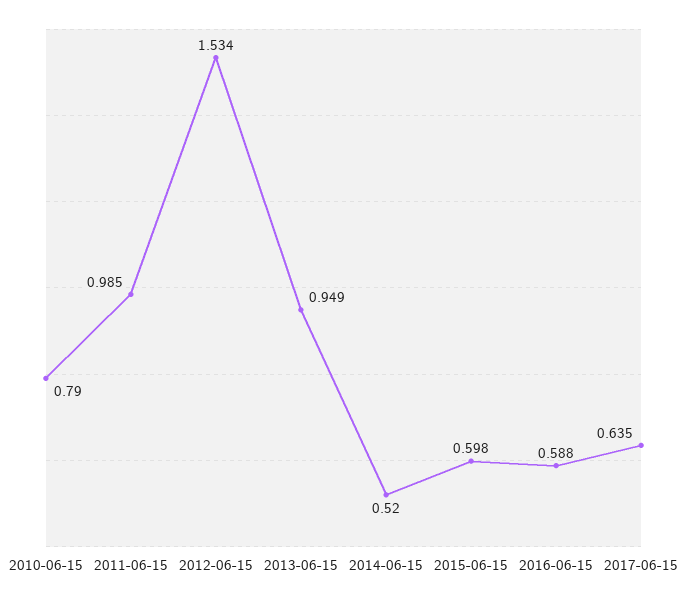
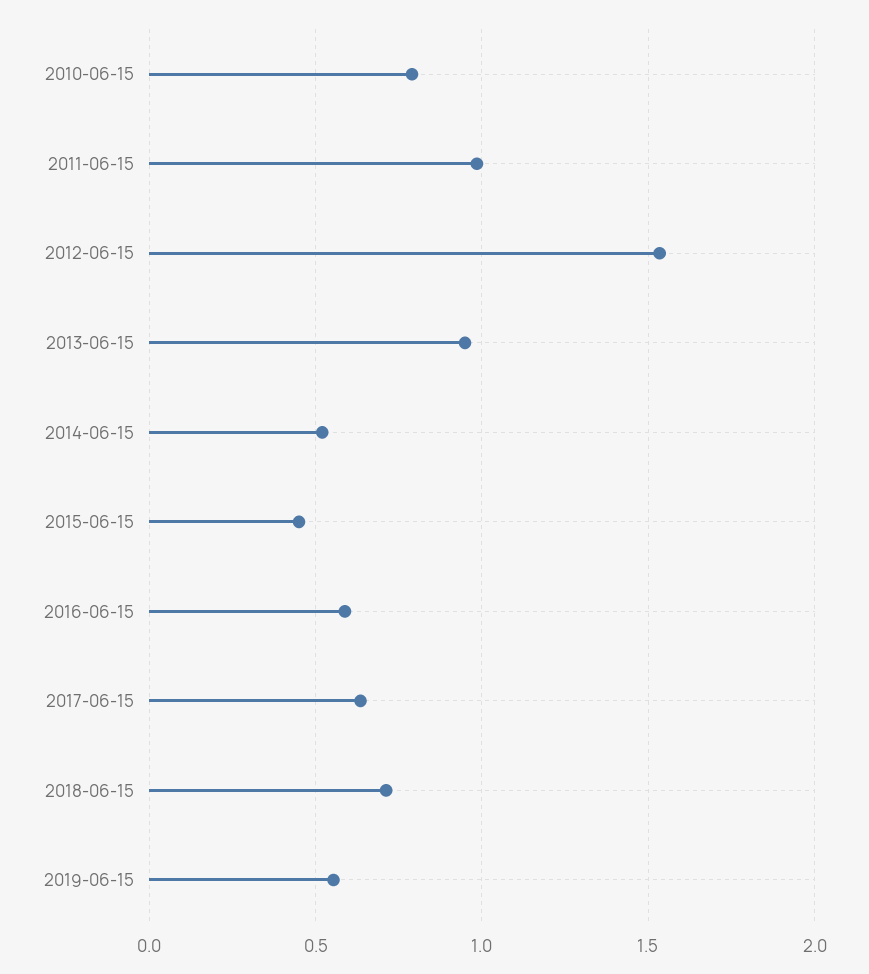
2015-06-15: 0.598 -> 0.45
2018-06-15: none -> 0.7
2019-06-15: none -> 0.55

